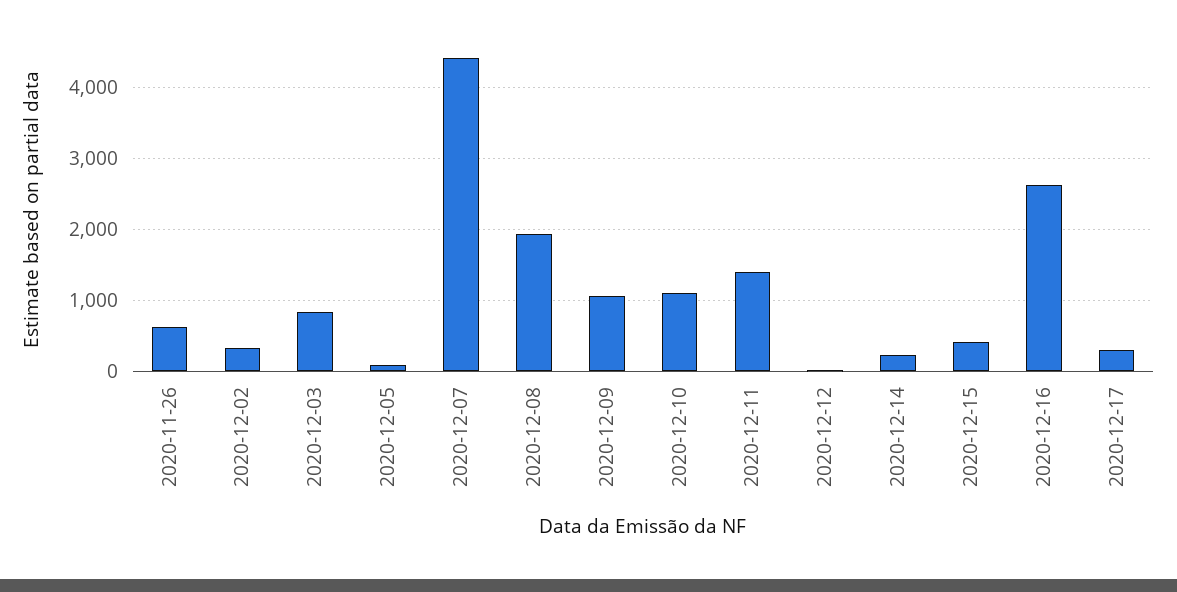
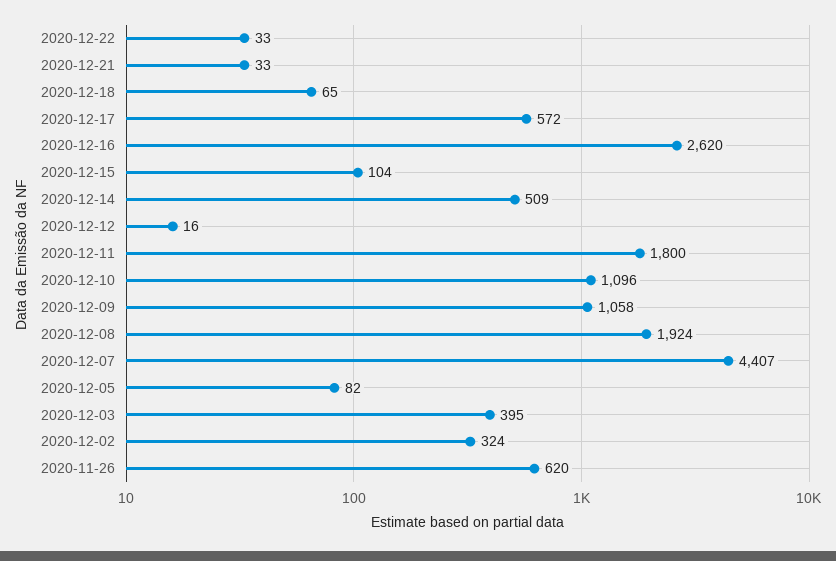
2020-12-03: 800 -> 395
2020-12-11: 1400 -> 1800
2020-12-14: 200 -> 509
2020-12-15: 400 -> 104
2020-12-17: 300 -> 572
2020-12-22: none -> 33
2020-12-21: none -> 33
2020-12-18: none -> 65

